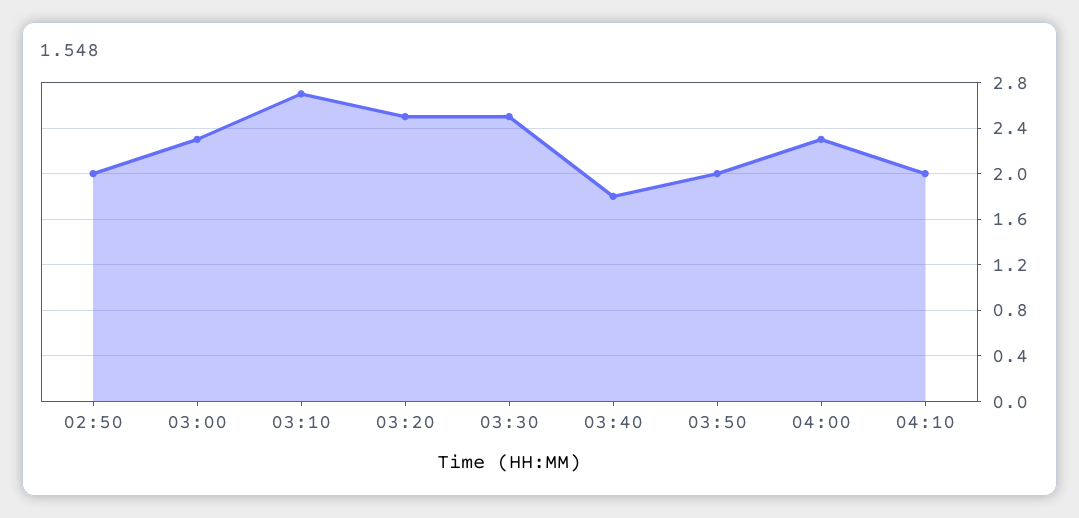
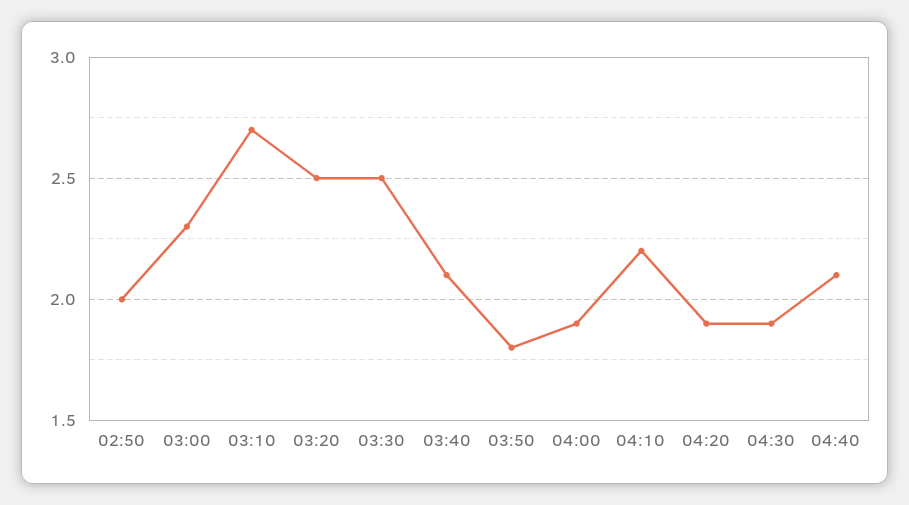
03:40: 1.8 -> 2.1
03:50: 2 -> 1.8
04:00: 2.3 -> 1.9
04:10: 2 -> 2.2
04:20: none -> 1.9
04:30: none -> 1.9
04:40: none -> 2.1

